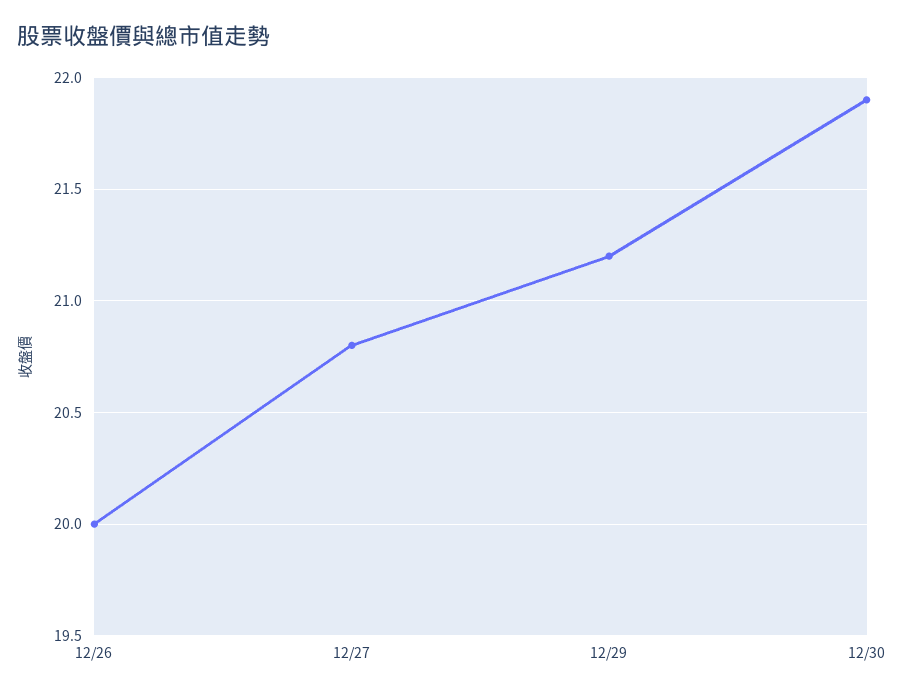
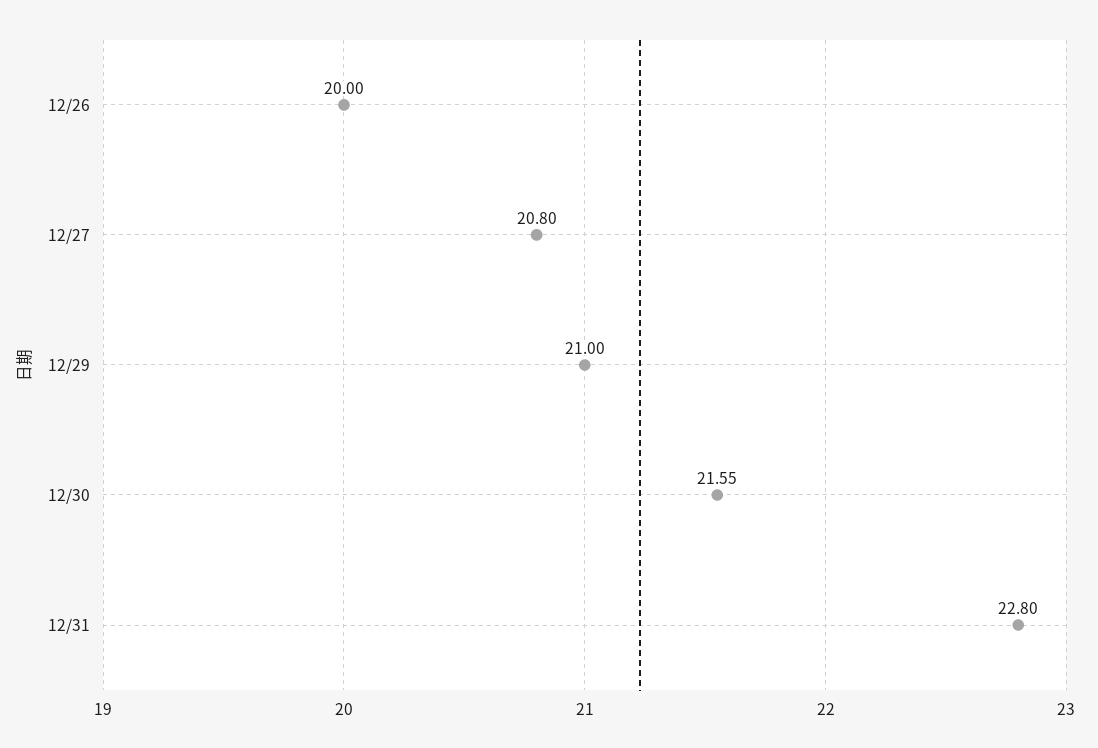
12/29: 21.2 -> 21
12/30: 21.9 -> 21.55
12/31: none -> 22.8

